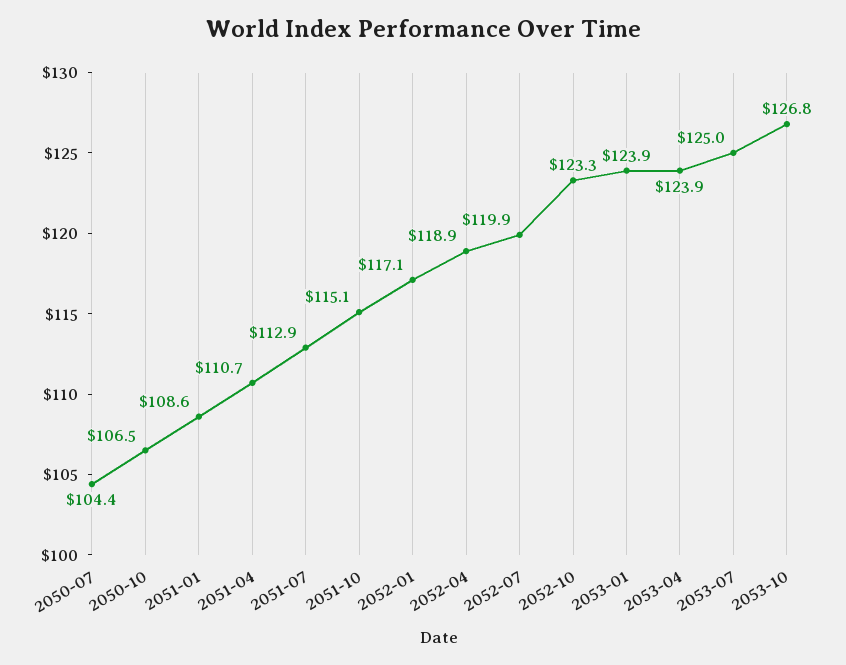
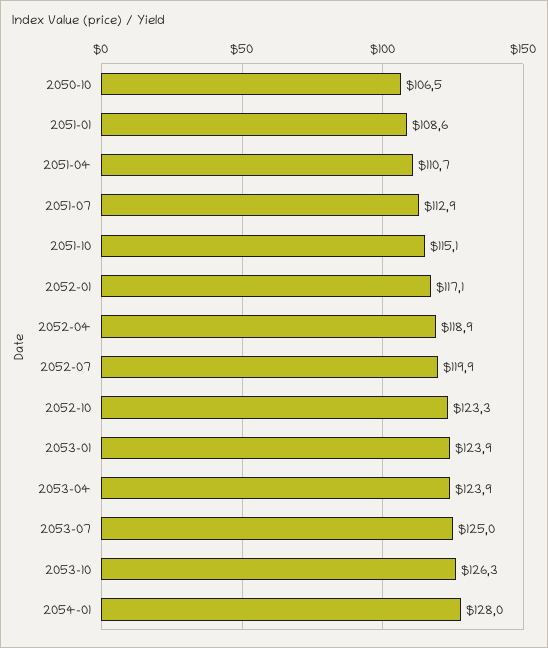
2050-07: 104.4 -> none
2053-10: 126.8 -> 126.3
2054-01: none -> 128

